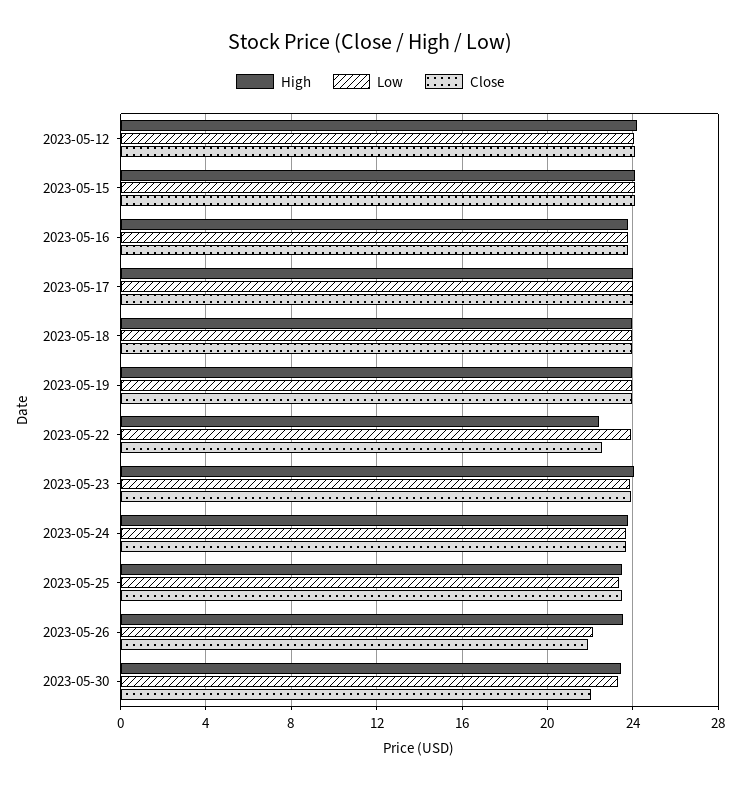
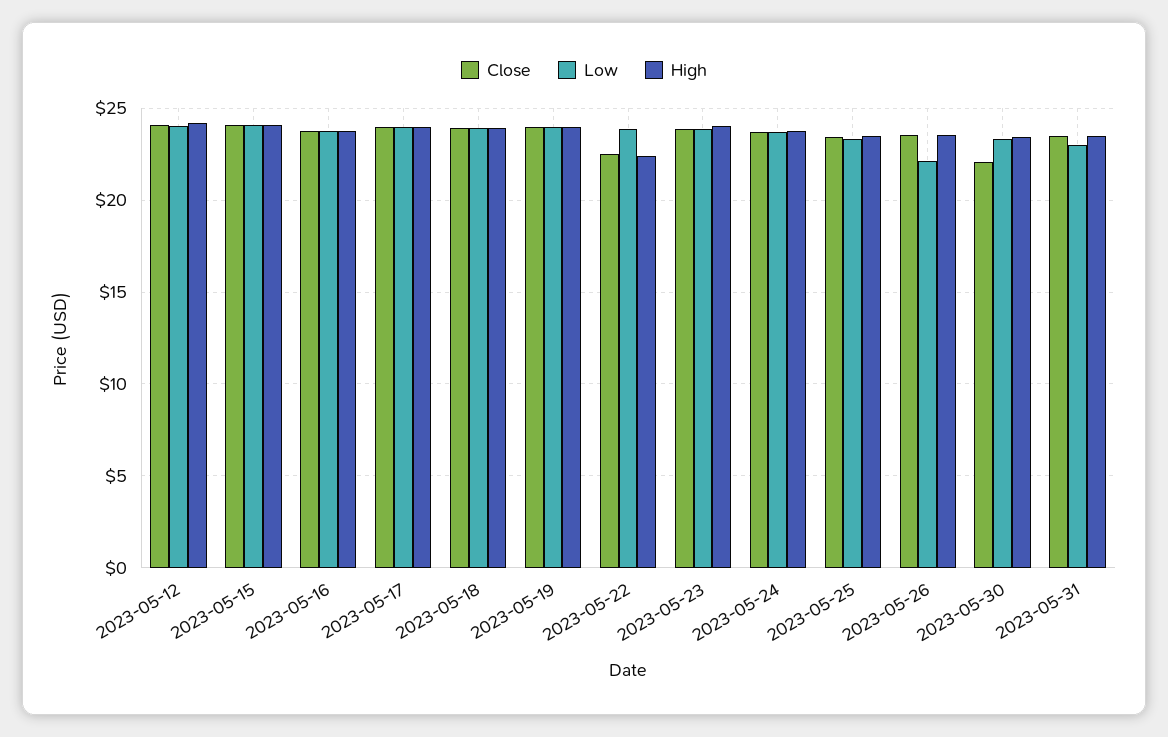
Close, 2023-05-26: 22 -> 23.5
Close, 2023-05-31: none -> 23.5
Low, 2023-05-31: none -> 23
High, 2023-05-31: none -> 23.5

